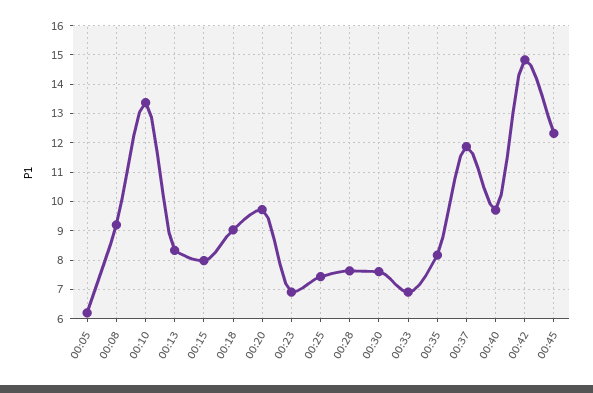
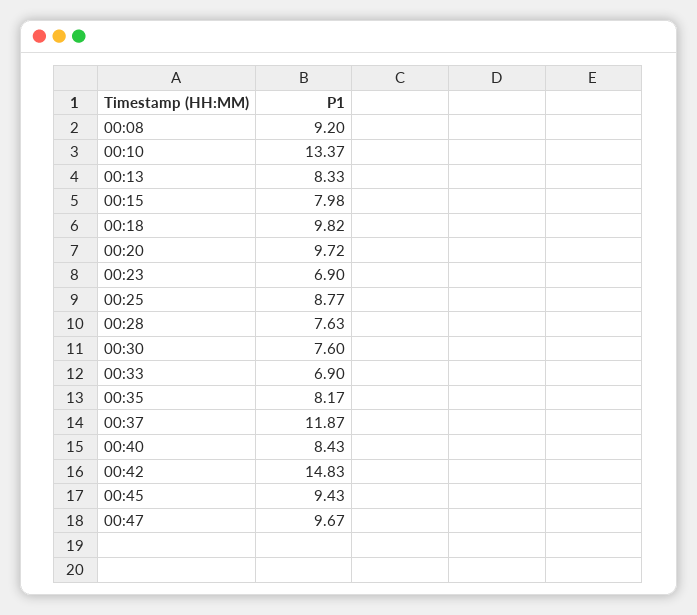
00:05: 6.25 -> none
00:18: 9 -> 9.82
00:25: 7.5 -> 8.77
00:40: 9.75 -> 8.43
00:45: 12.25 -> 9.43
00:47: none -> 9.67

